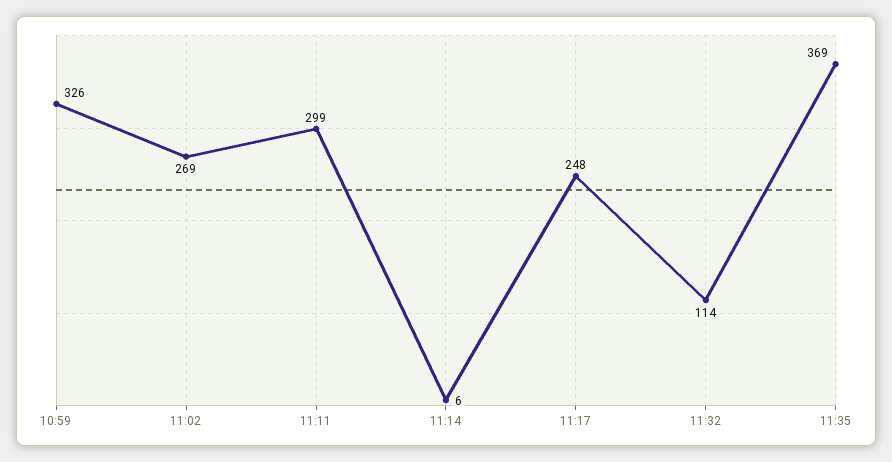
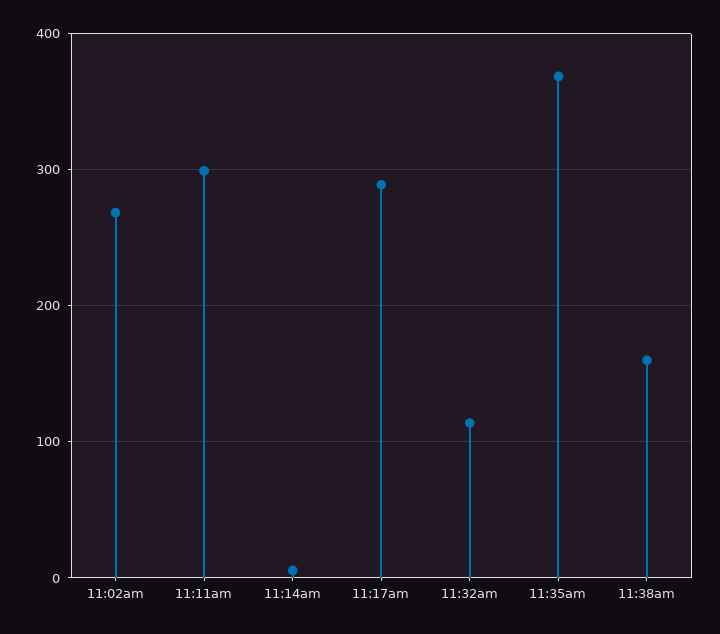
10:59: 326 -> none
11:17: 248 -> 290
11:38am: none -> 160

